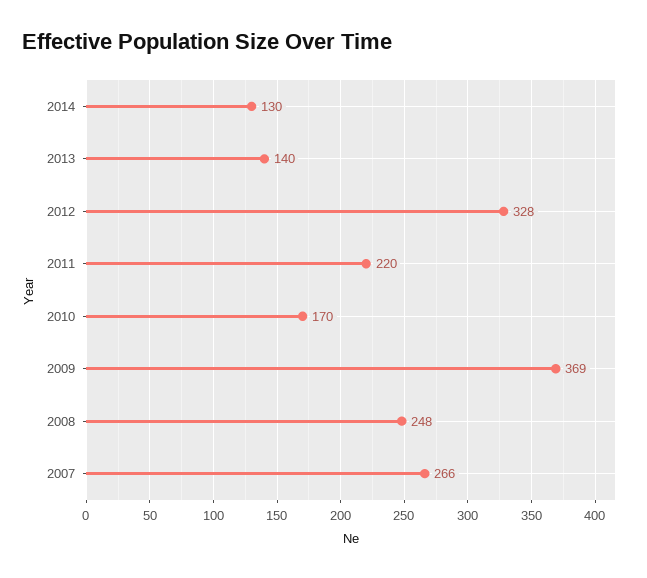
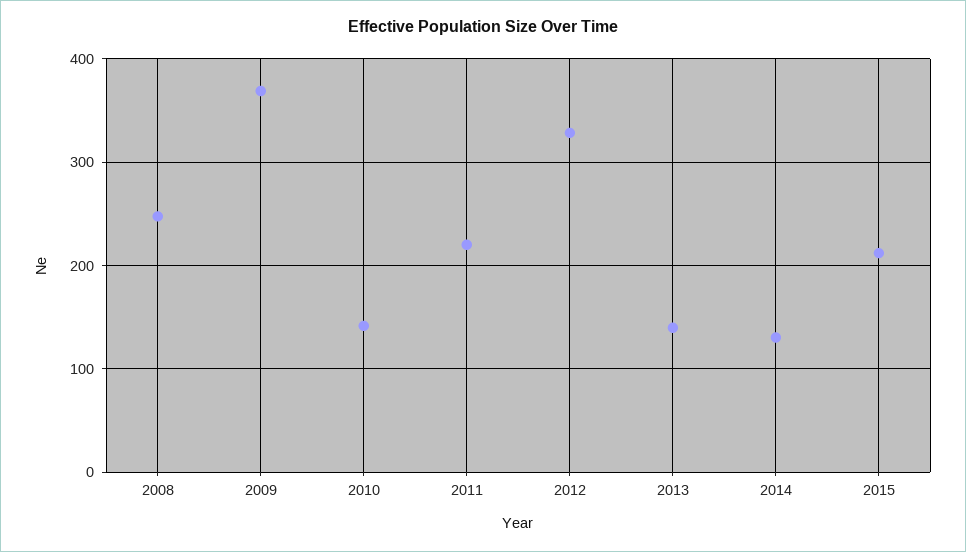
2010: 170 -> 140
2007: 266 -> none
2015: none -> 210

